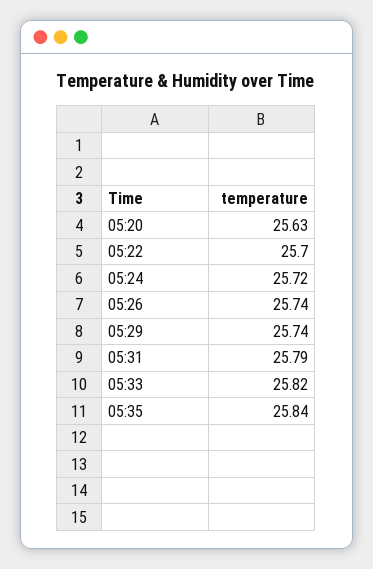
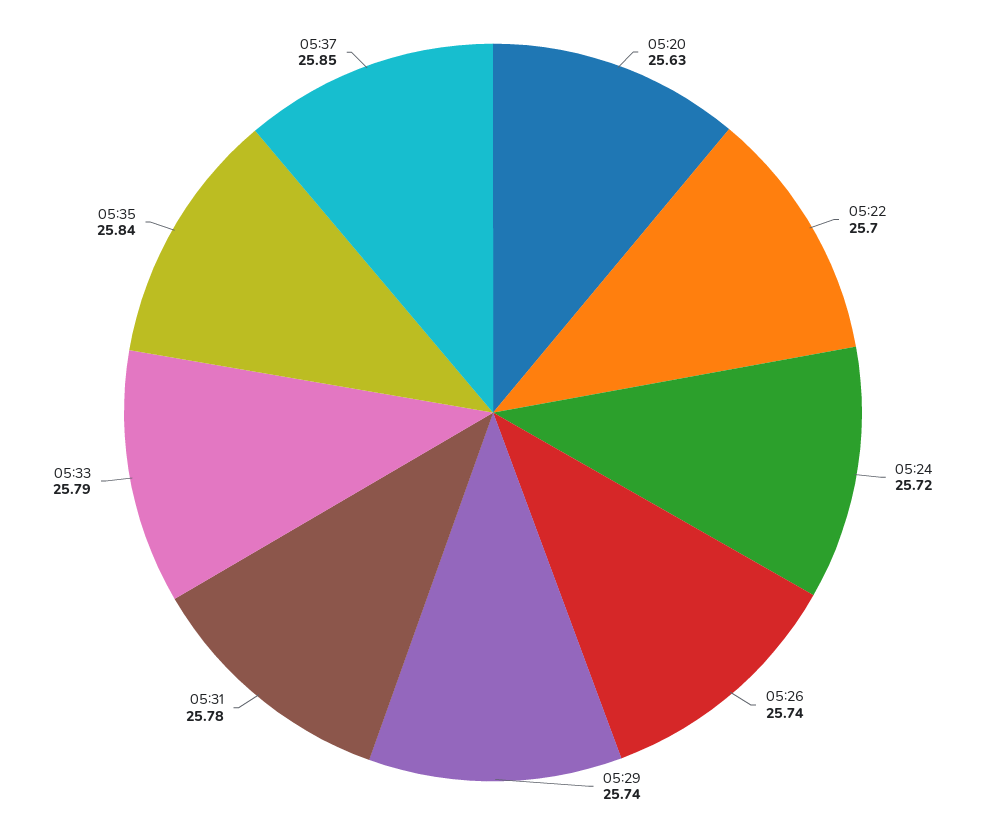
05:31: 25.79 -> 25.78
05:33: 25.82 -> 25.79
05:37: none -> 25.85

